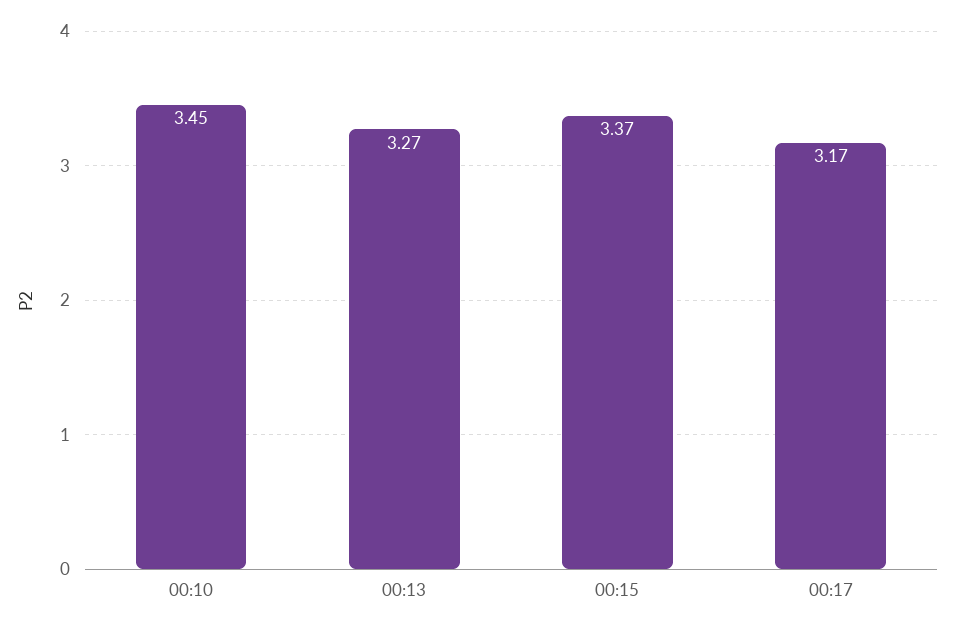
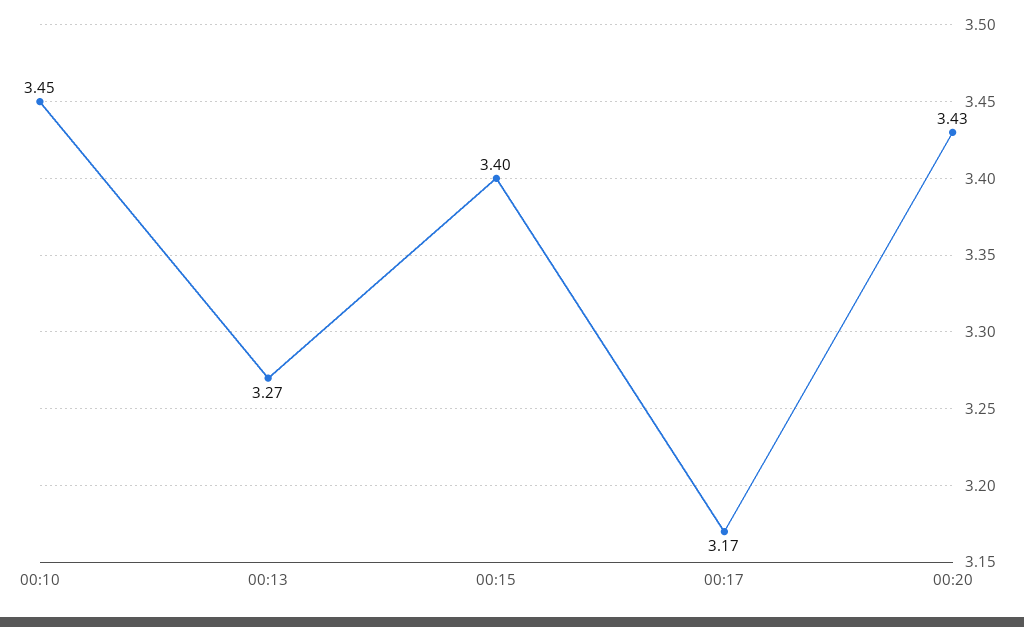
00:15: 3.37 -> 3.4
00:20: none -> 3.43

